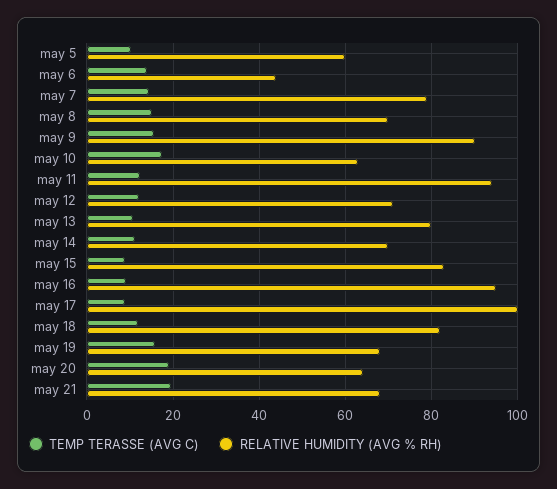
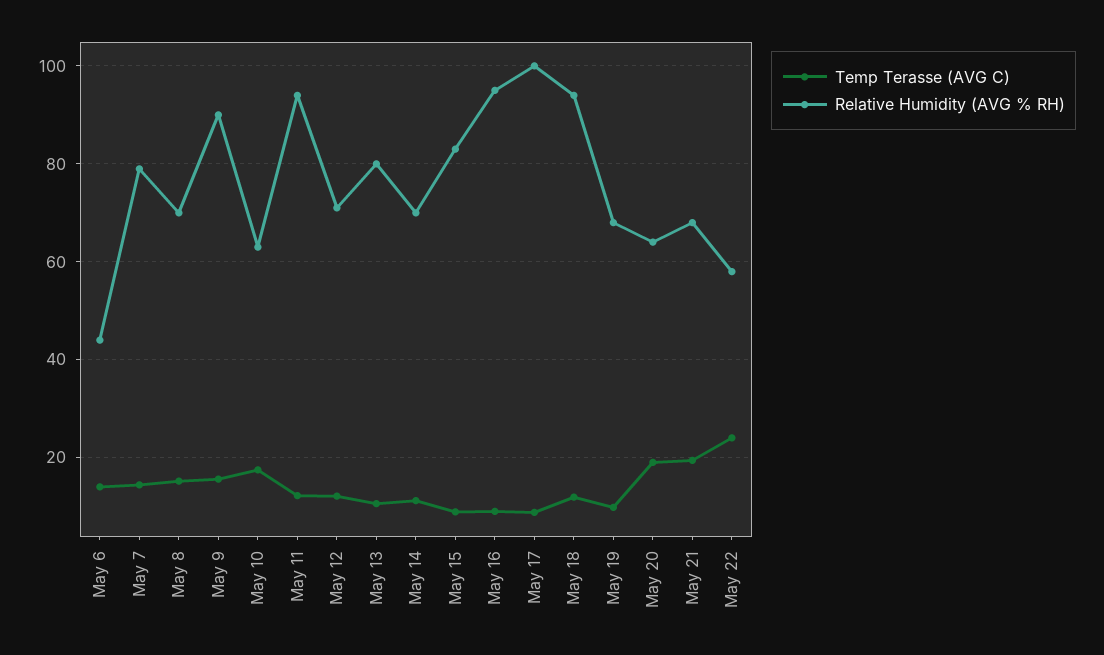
TEMP TERASSE (AVG C), may 5: 10 -> none
RELATIVE HUMIDITY (AVG % RH), may 5: 60 -> none
RELATIVE HUMIDITY (AVG % RH), may 18: 82 -> 94
TEMP TERASSE (AVG C), may 19: 16 -> 10
TEMP TERASSE (AVG C), May 22: none -> 24
RELATIVE HUMIDITY (AVG % RH), May 22: none -> 58

